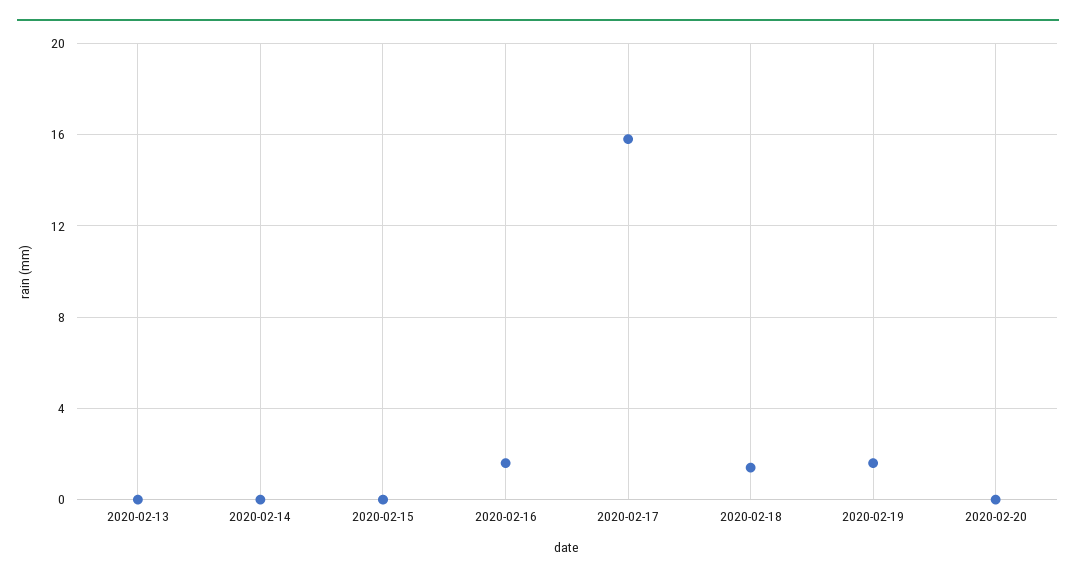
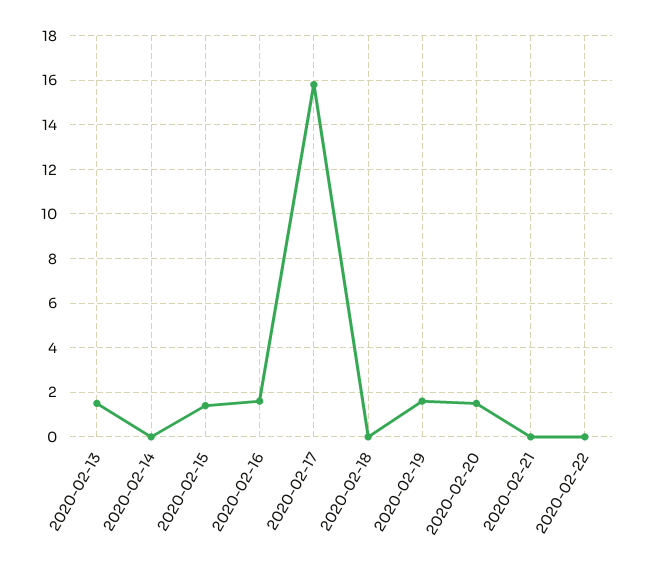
2020-02-13: 0 -> 1.5
2020-02-15: 0 -> 1.5
2020-02-18: 1.5 -> 0
2020-02-20: 0 -> 1.5
2020-02-21: none -> 0
2020-02-22: none -> 0

